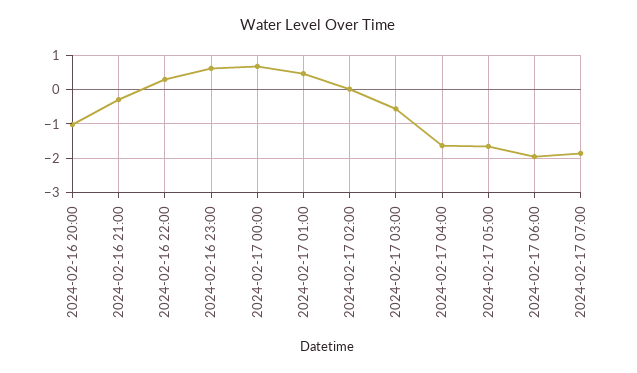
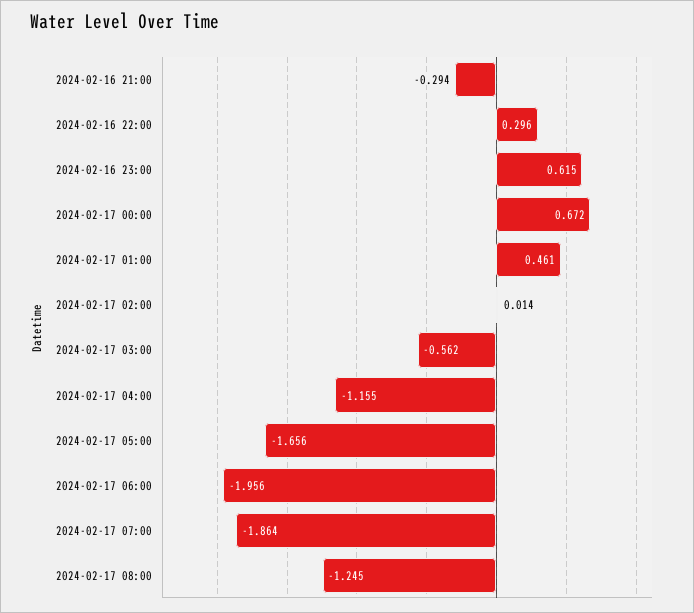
2024-02-16 20:00: -1 -> none
2024-02-17 04:00: -1.6 -> -1.155
2024-02-17 08:00: none -> -1.245

